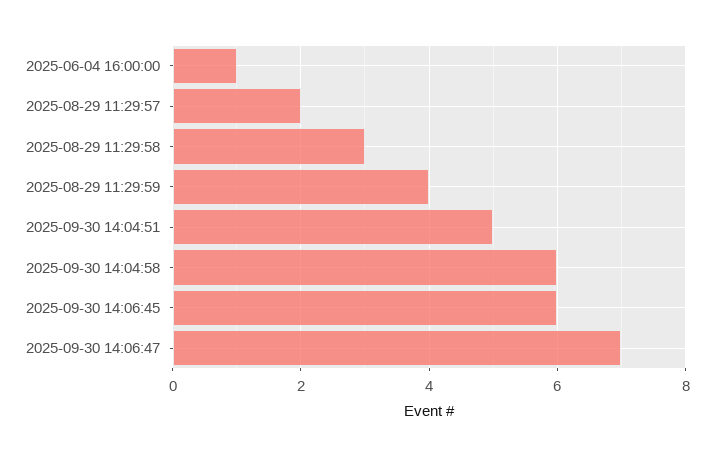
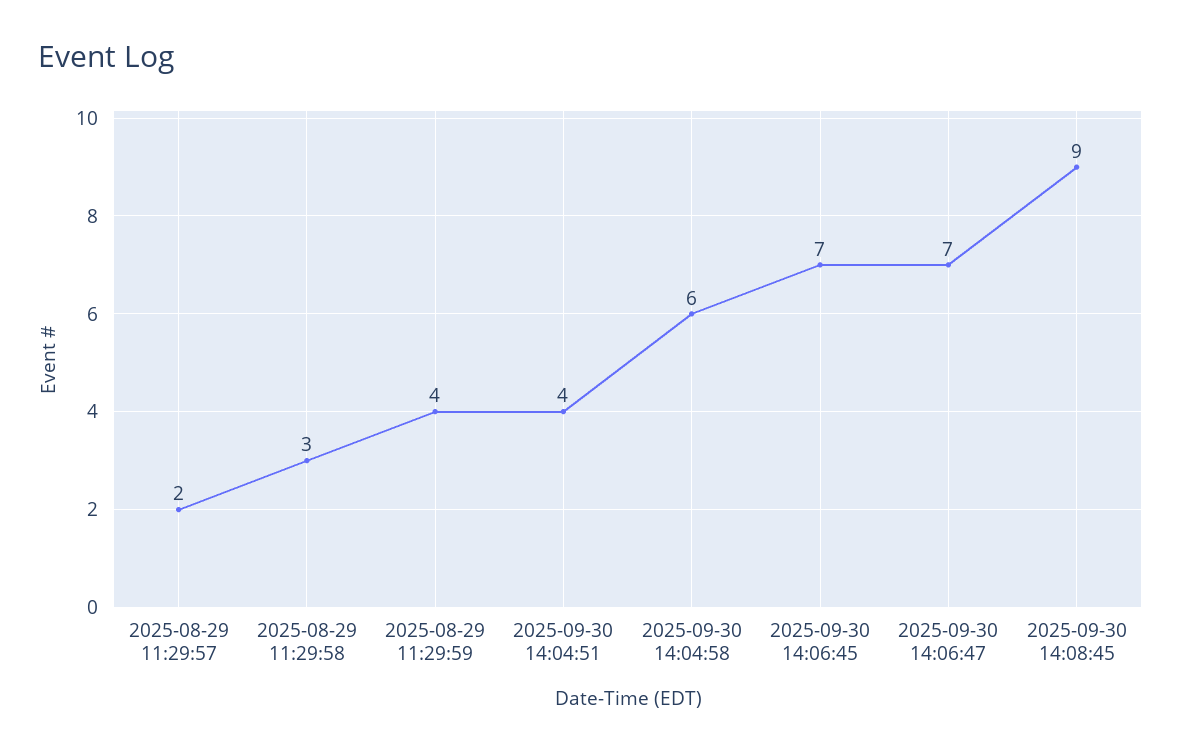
2025-06-04 16:00:00: 1 -> none
2025-09-30 14:04:51: 5 -> 4
2025-09-30 14:06:45: 6 -> 7
2025-09-30 14:08:45: none -> 9

